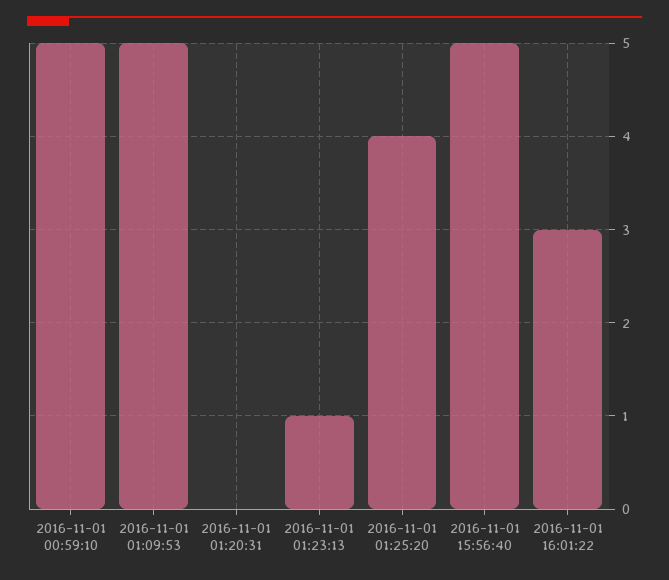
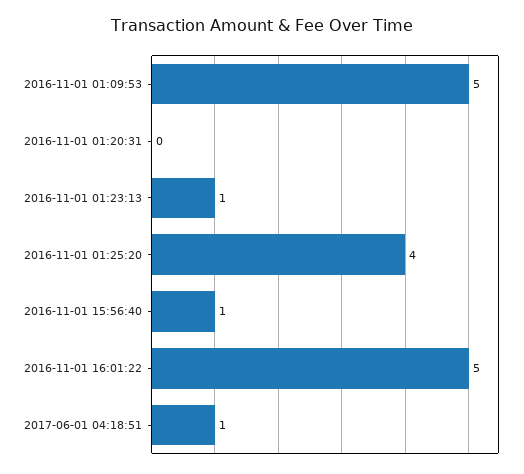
2016-11-01 00:59:10: 5 -> none
2016-11-01 15:56:40: 5 -> 1
2016-11-01 16:01:22: 3 -> 5
2017-06-01 04:18:51: none -> 1

